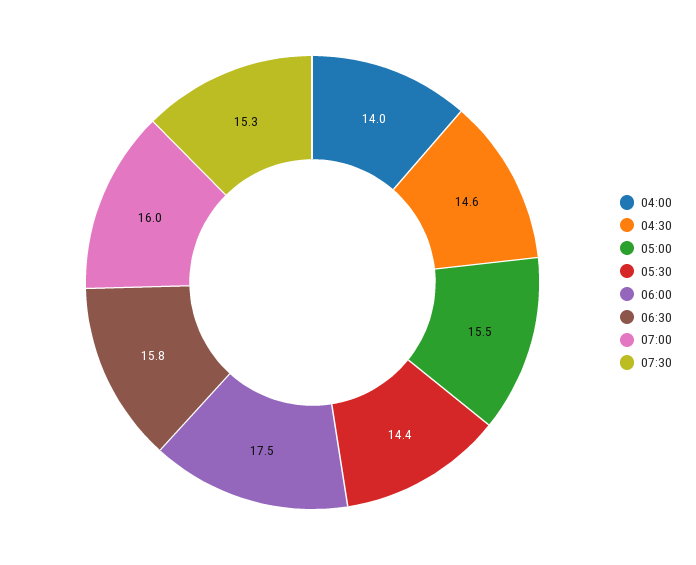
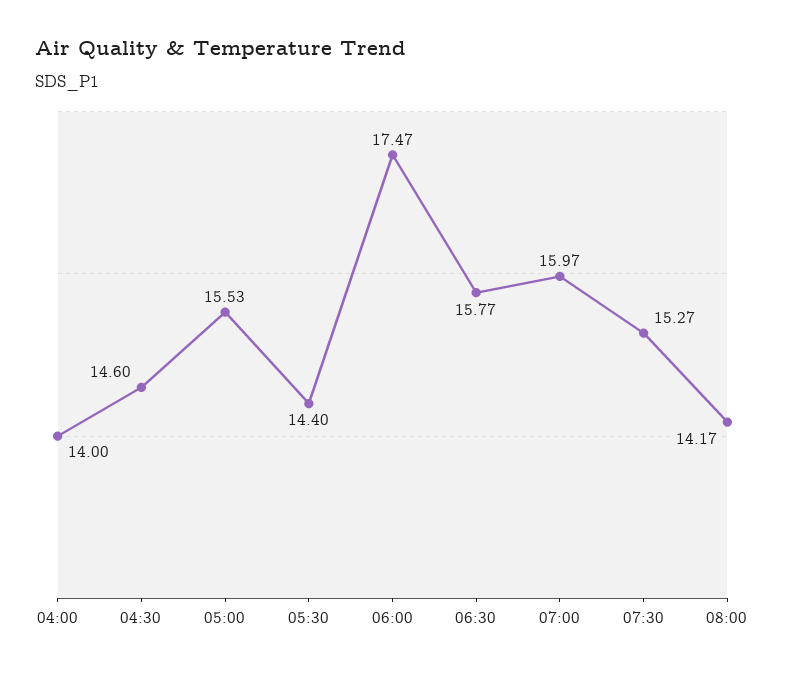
08:00: none -> 14.17

